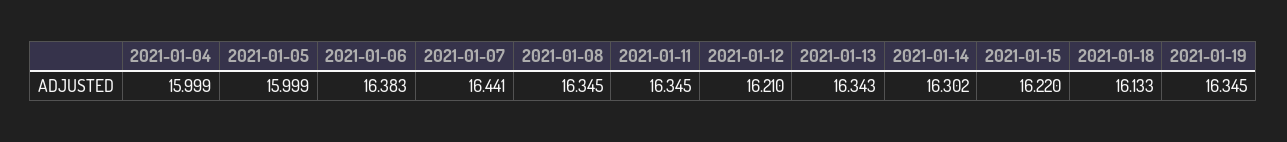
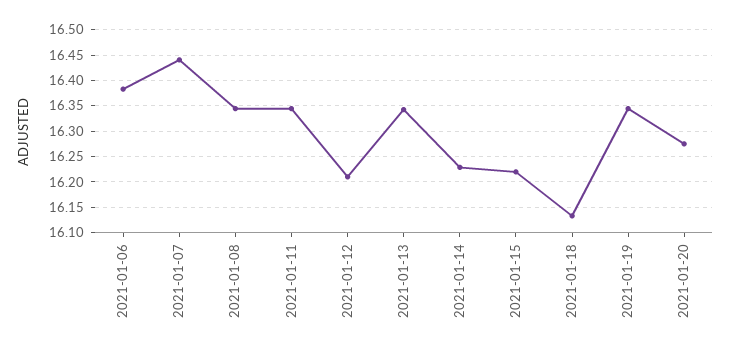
2021-01-04: 15.999 -> none
2021-01-05: 15.999 -> none
2021-01-14: 16.302 -> 16.225
2021-01-20: none -> 16.275

